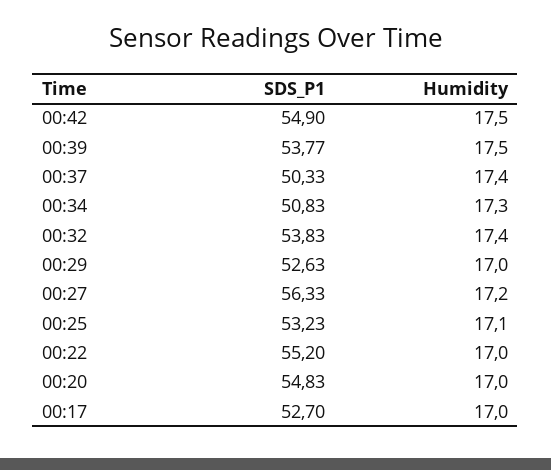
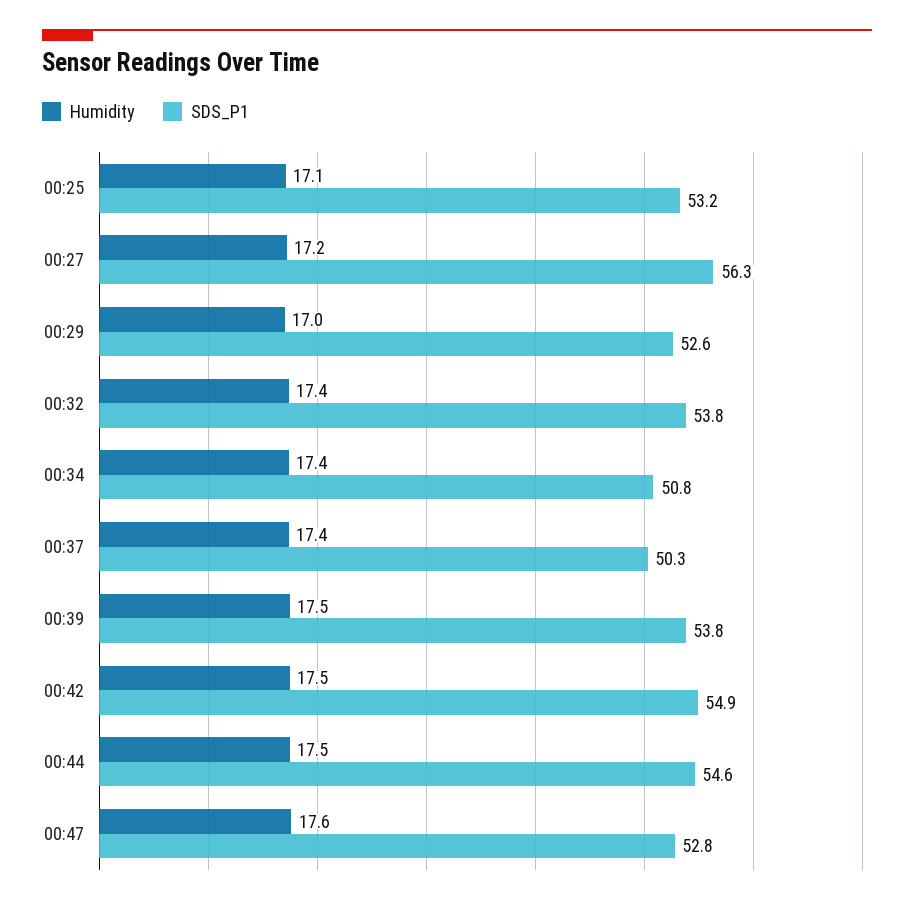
Humidity, 00:34: 17.3 -> 17.4
SDS_P1, 00:22: 55.2 -> none
Humidity, 00:22: 17 -> none
SDS_P1, 00:20: 54.83 -> none
Humidity, 00:20: 17 -> none
SDS_P1, 00:17: 52.7 -> none
Humidity, 00:17: 17 -> none
Humidity, 00:44: none -> 17.5
SDS_P1, 00:44: none -> 54.6
Humidity, 00:47: none -> 17.6
SDS_P1, 00:47: none -> 52.8

